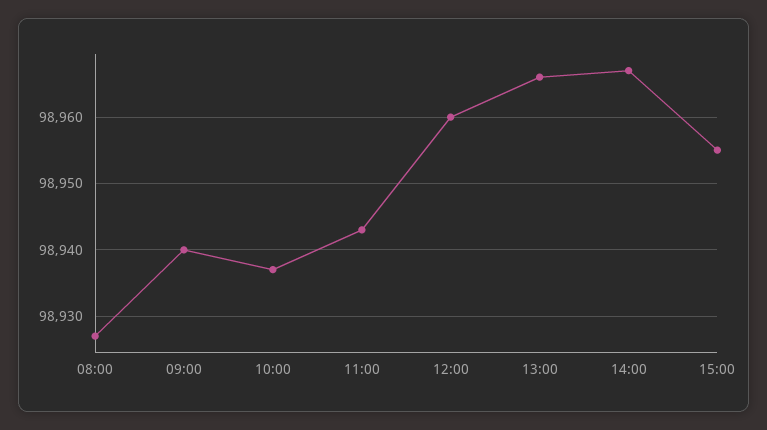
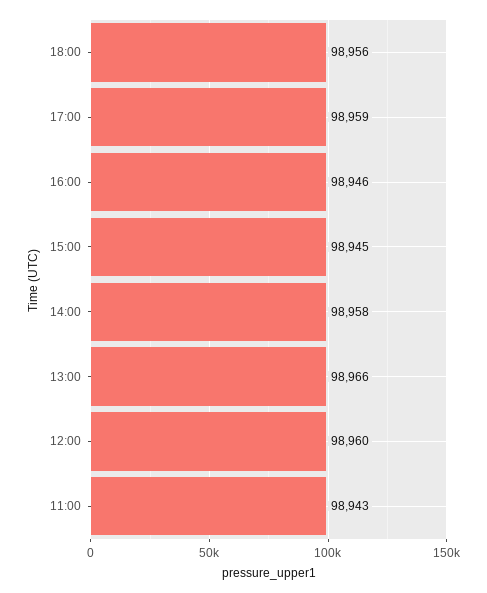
08:00: 98927 -> none
09:00: 98940 -> none
10:00: 98937 -> none
14:00: 98967 -> 98958
15:00: 98955 -> 98945
18:00: none -> 98956
17:00: none -> 98959
16:00: none -> 98946

